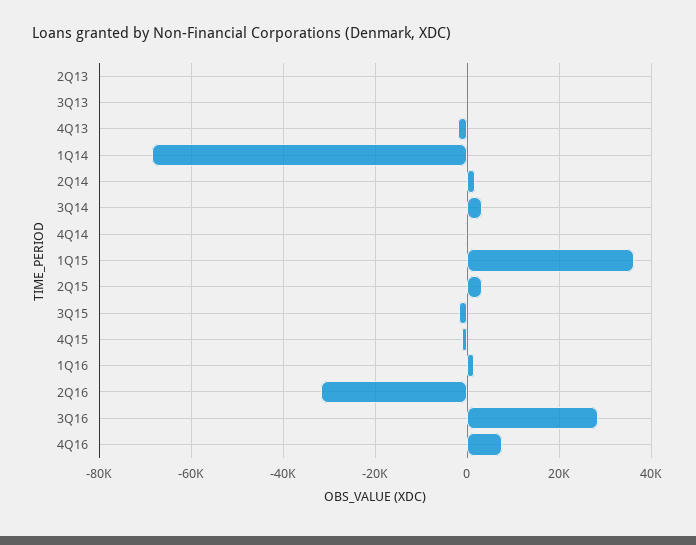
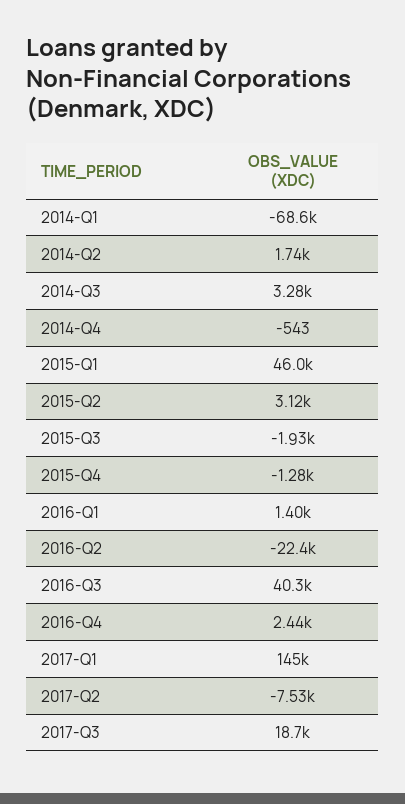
2Q13: 0 -> none
3Q13: 0 -> none
4Q13: -2000 -> none
1Q15: 36000 -> 46000
2Q16: -32000 -> -22400
3Q16: 28000 -> 40300
4Q16: 8000 -> 2440
2017-Q1: none -> 145000
2017-Q2: none -> -7530
2017-Q3: none -> 18700

